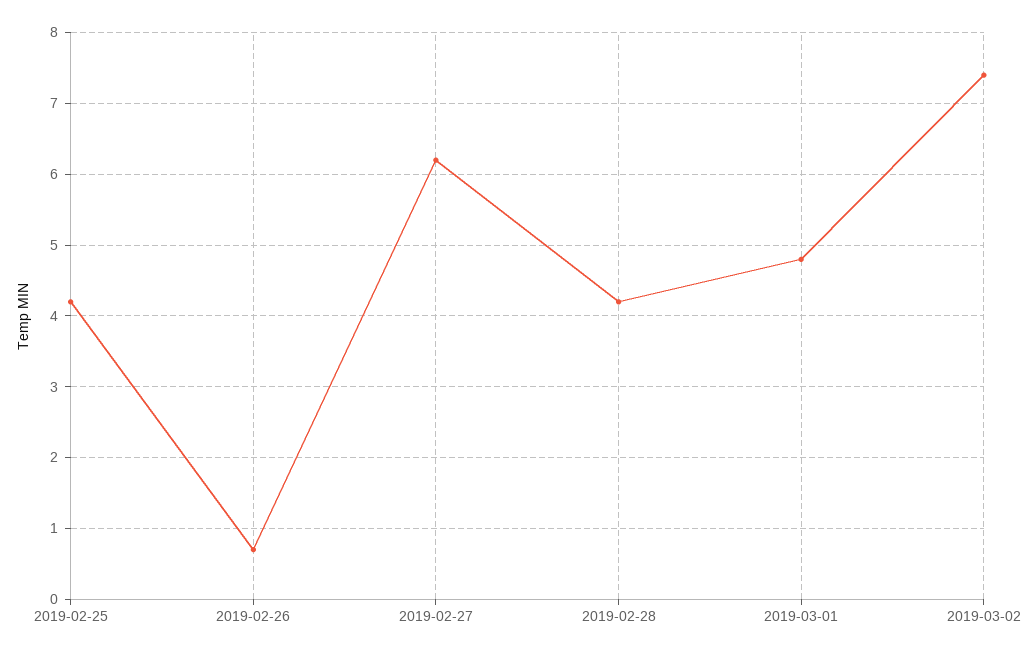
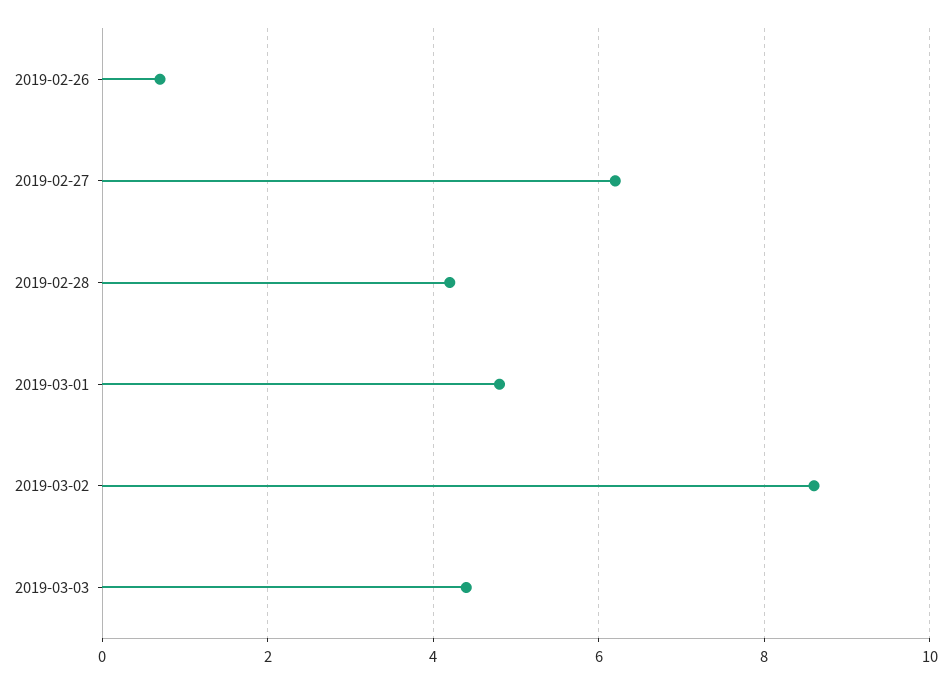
2019-02-25: 4.2 -> none
2019-03-02: 7.4 -> 8.5
2019-03-03: none -> 4.5

